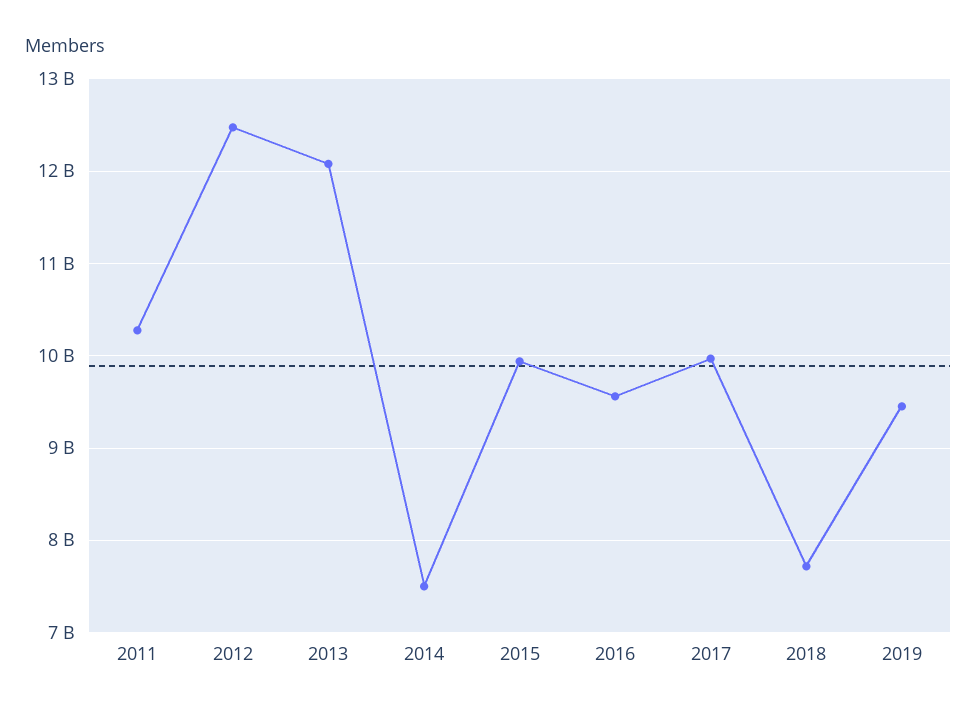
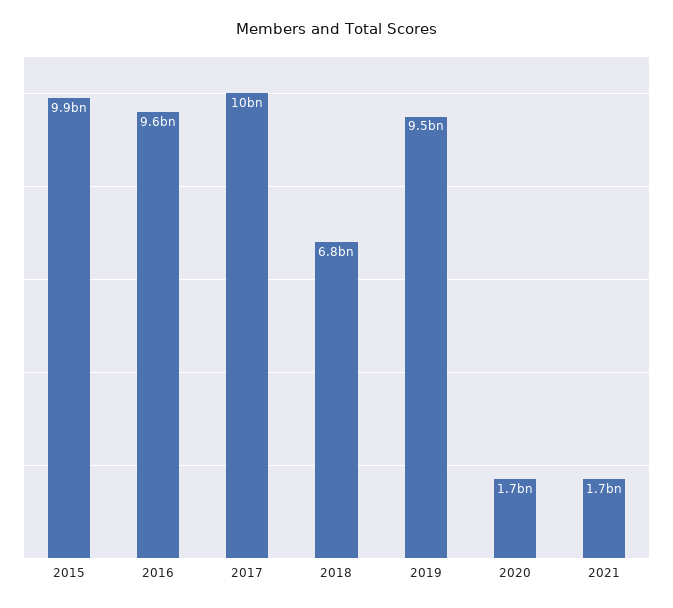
2011: 10300000000 -> none
2012: 12500000000 -> none
2013: 12100000000 -> none
2014: 7500000000 -> none
2018: 7700000000 -> 6800000000
2020: none -> 1700000000
2021: none -> 1700000000

